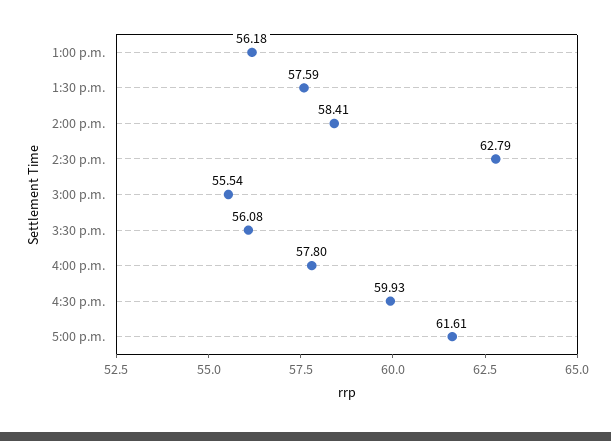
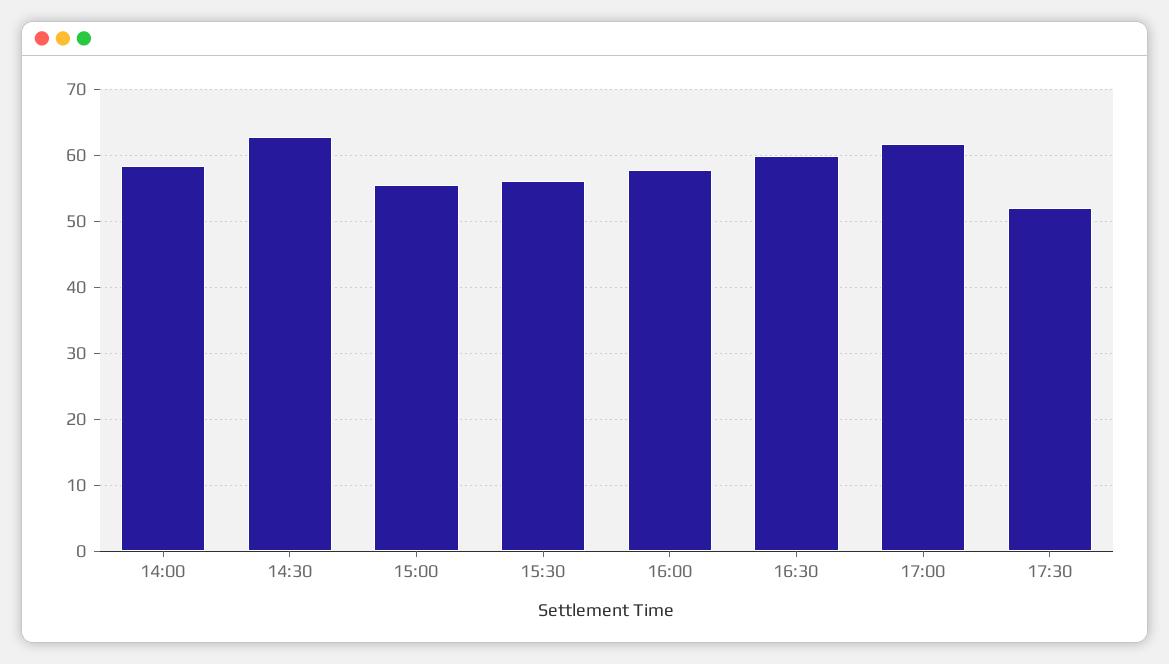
1:00 p.m.: 56.18 -> none
1:30 p.m.: 57.59 -> none
17:30: none -> 52

